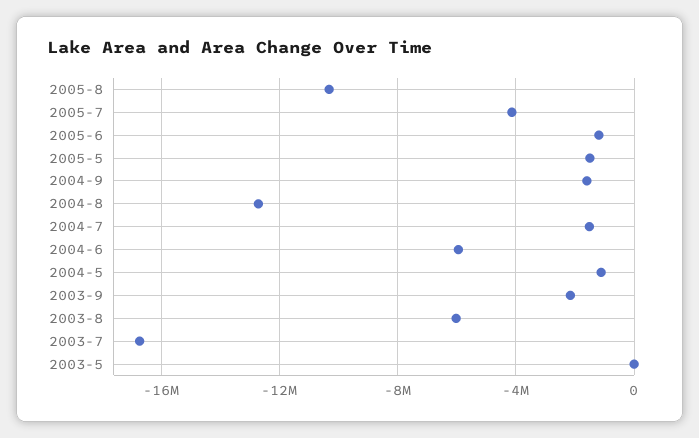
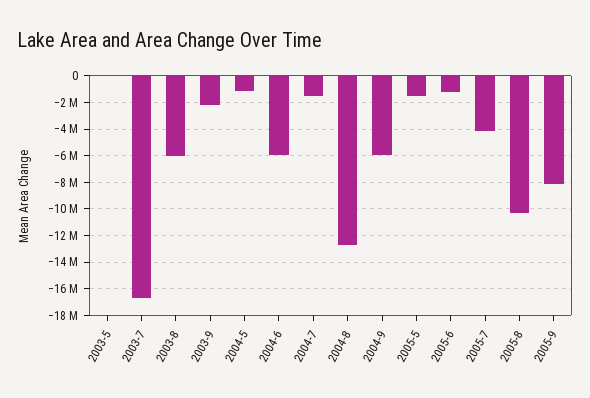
2004-9: -1500000 -> -6000000
2005-9: none -> -8000000

